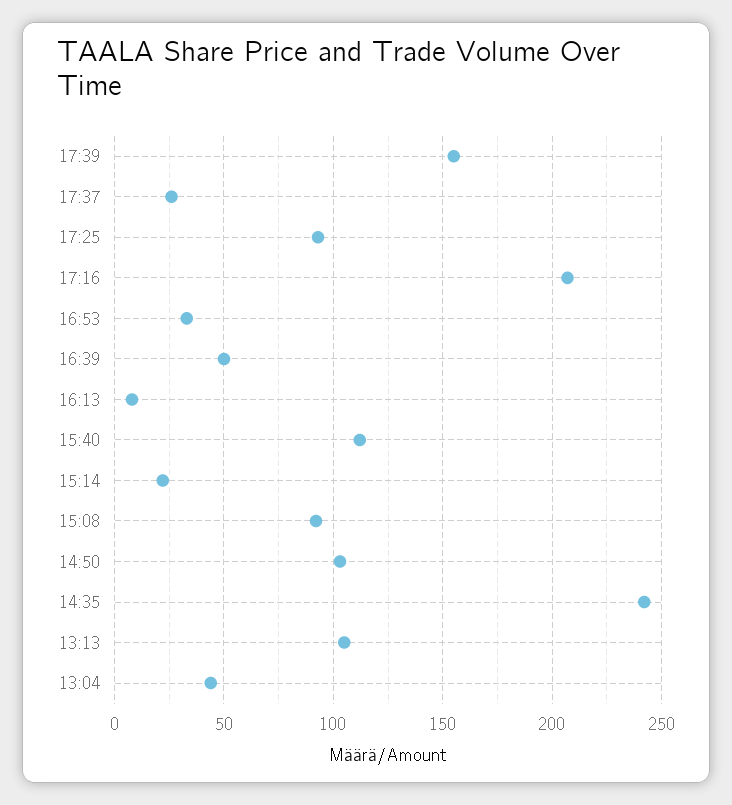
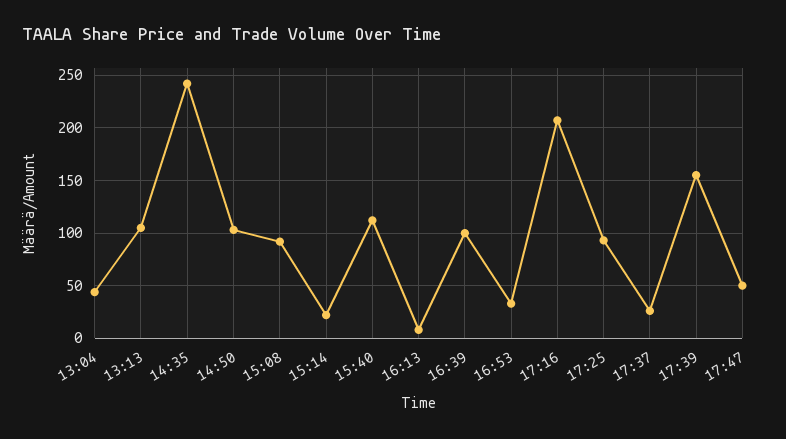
16:39: 50 -> 100
17:47: none -> 50

